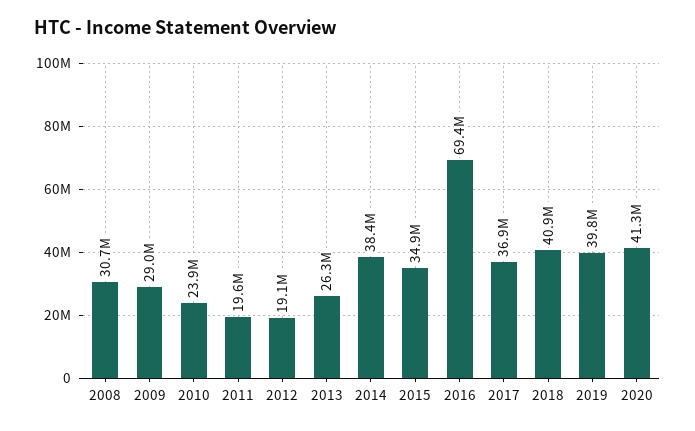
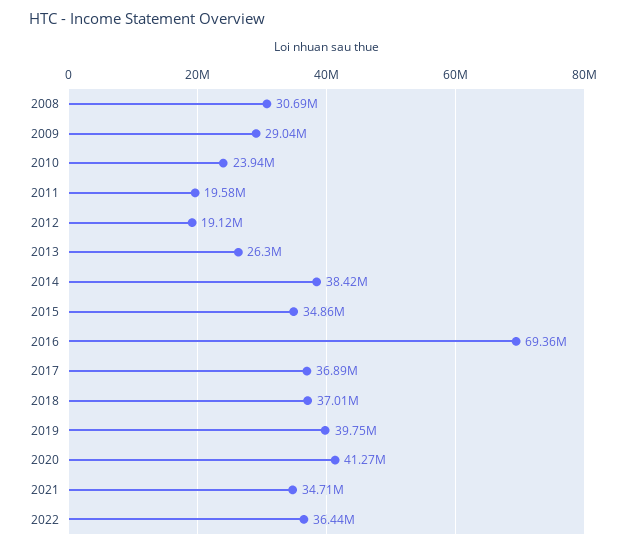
2018: 40900000 -> 37010000
2021: none -> 34710000
2022: none -> 36440000

